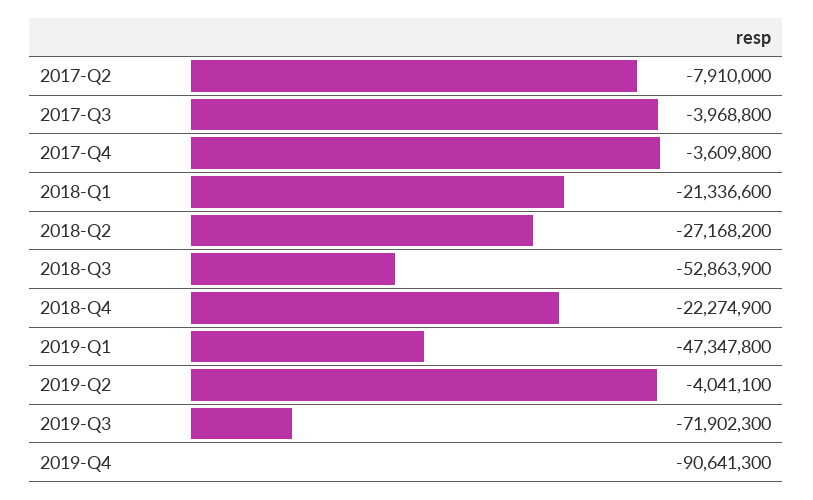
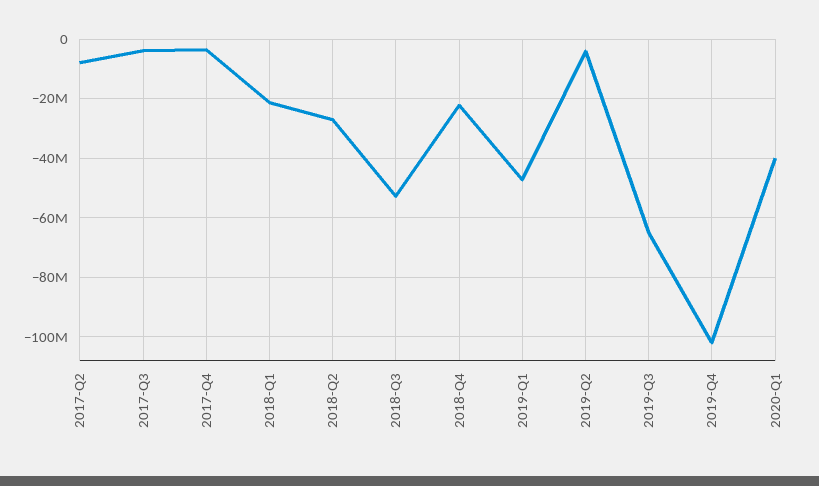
2019-Q3: -71902300 -> -65000000
2019-Q4: -90641300 -> -102500000
2020-Q1: none -> -40000000

